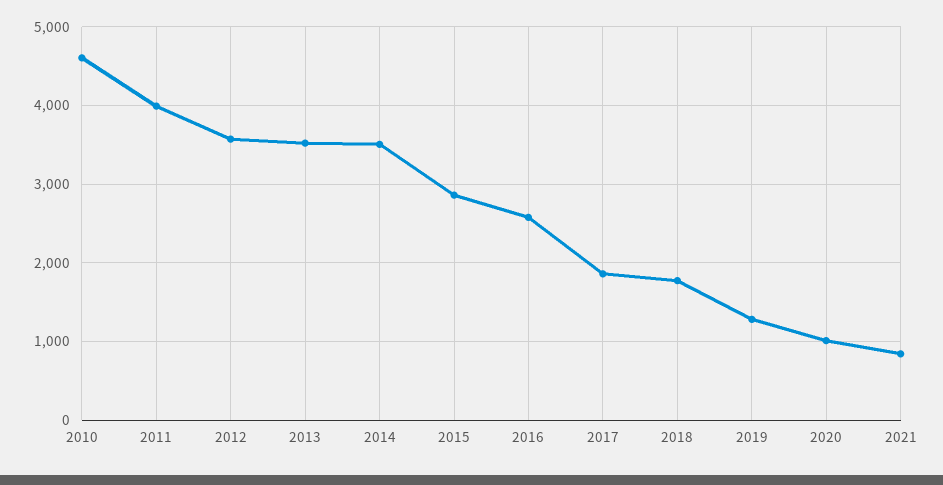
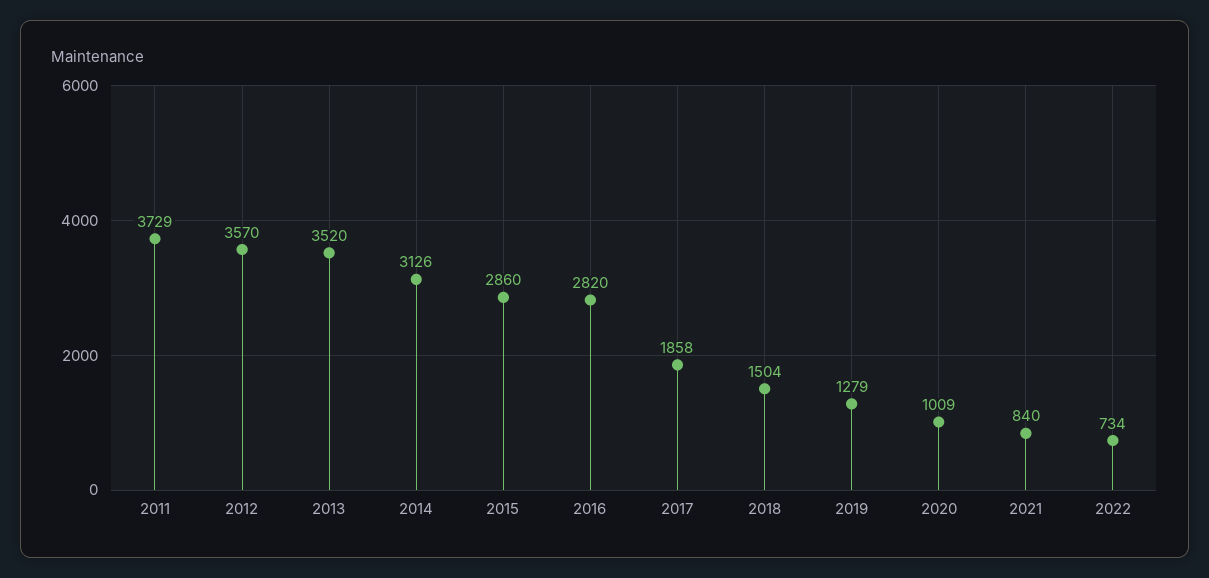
2010: 4600 -> none
2011: 4000 -> 3729
2014: 3500 -> 3126
2016: 2600 -> 2820
2018: 1800 -> 1504
2022: none -> 734

